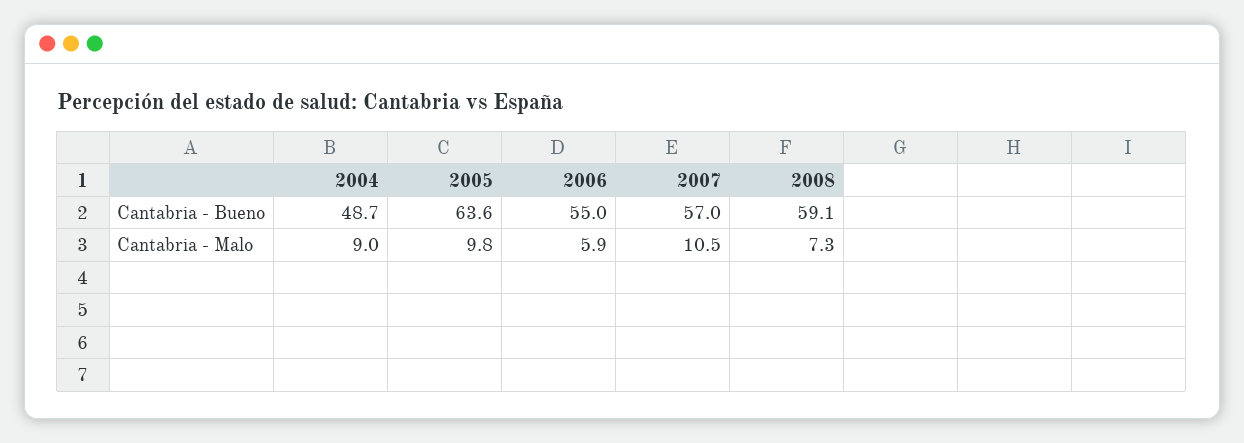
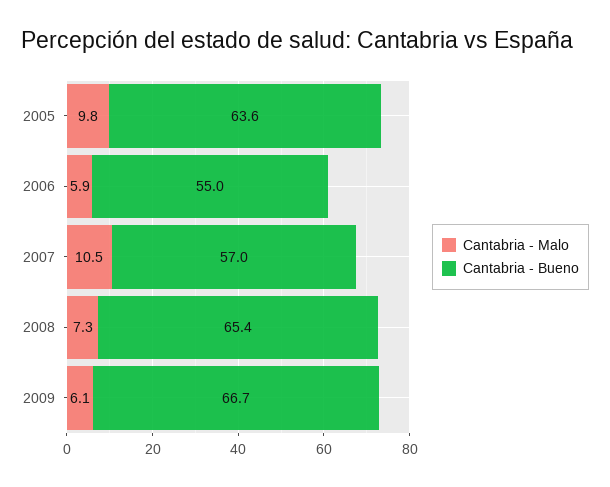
Cantabria - Bueno, 2004: 48.7 -> none
Cantabria - Bueno, 2008: 59.1 -> 65.4
Cantabria - Malo, 2004: 9 -> none
Cantabria - Malo, 2009: none -> 6.1
Cantabria - Bueno, 2009: none -> 66.7

